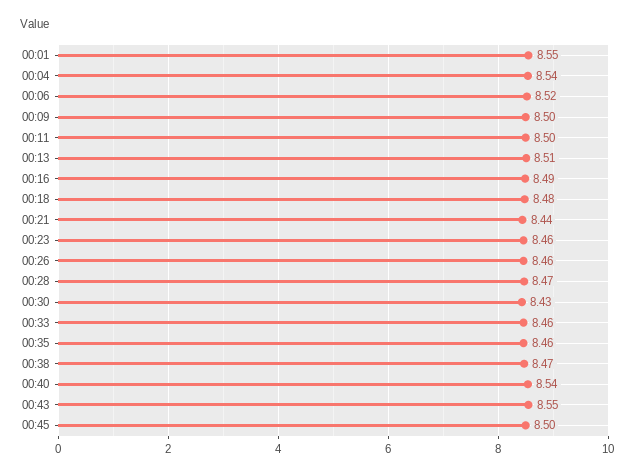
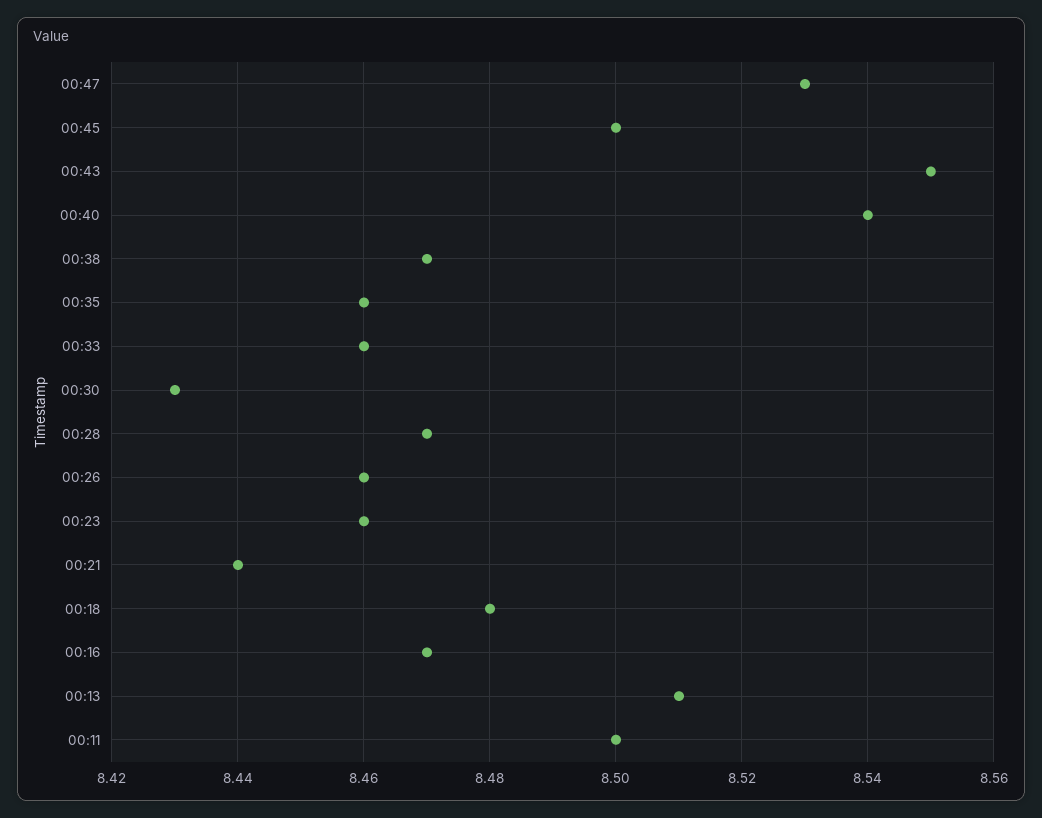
00:01: 8.55 -> none
00:04: 8.54 -> none
00:06: 8.52 -> none
00:09: 8.5 -> none
00:16: 8.49 -> 8.47
00:47: none -> 8.53

